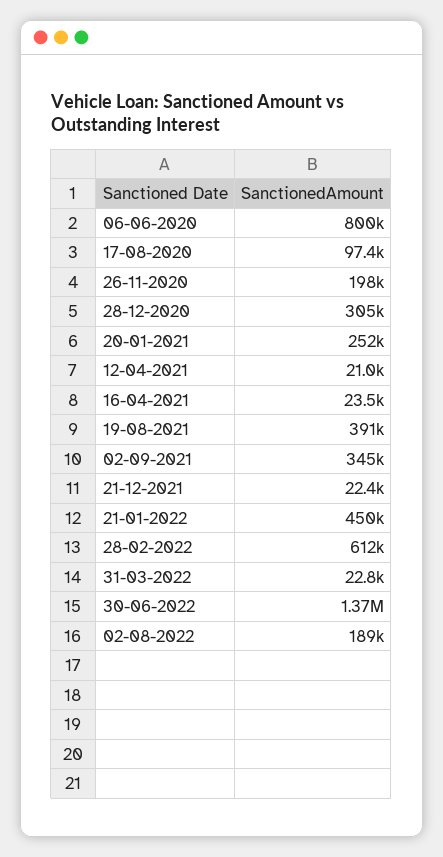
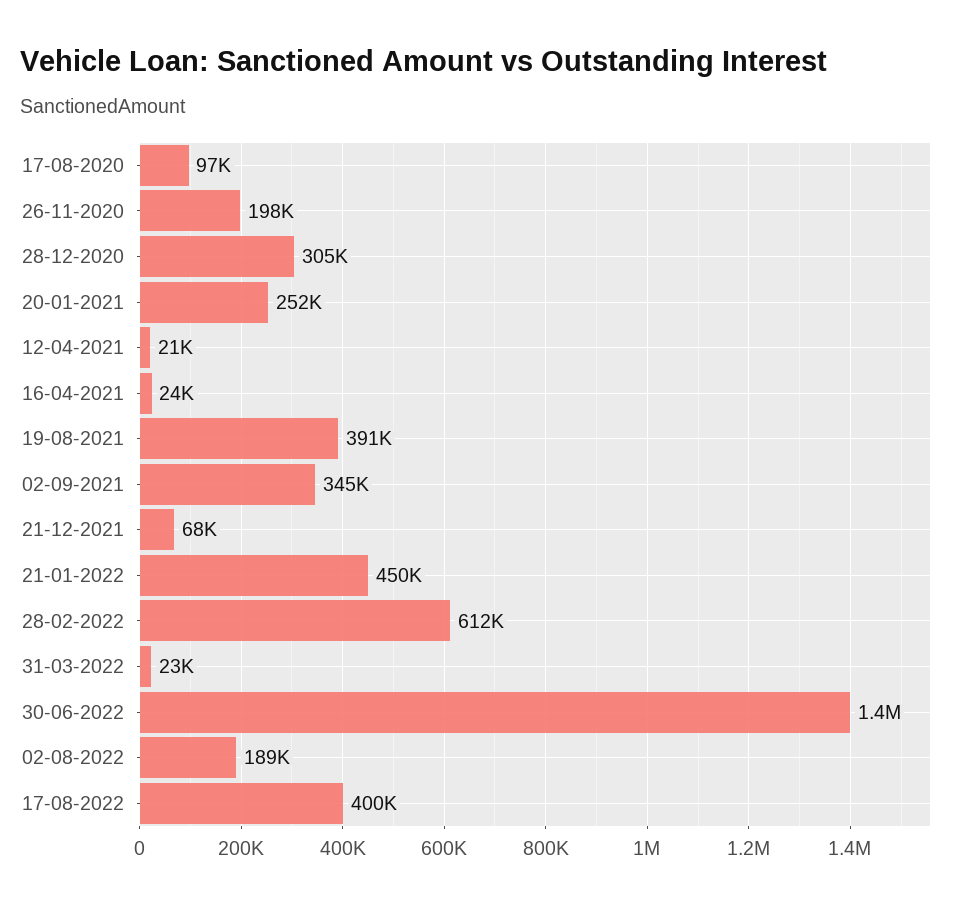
06-06-2020: 800000 -> none
21-12-2021: 22400 -> 68000
17-08-2022: none -> 400000

